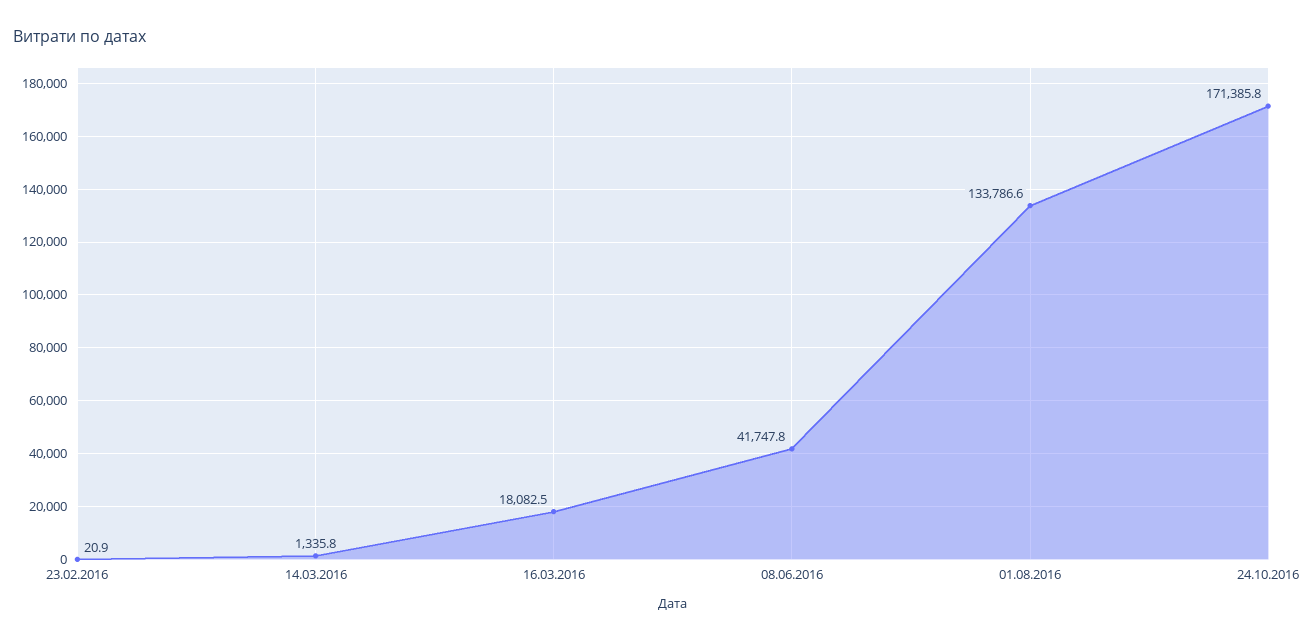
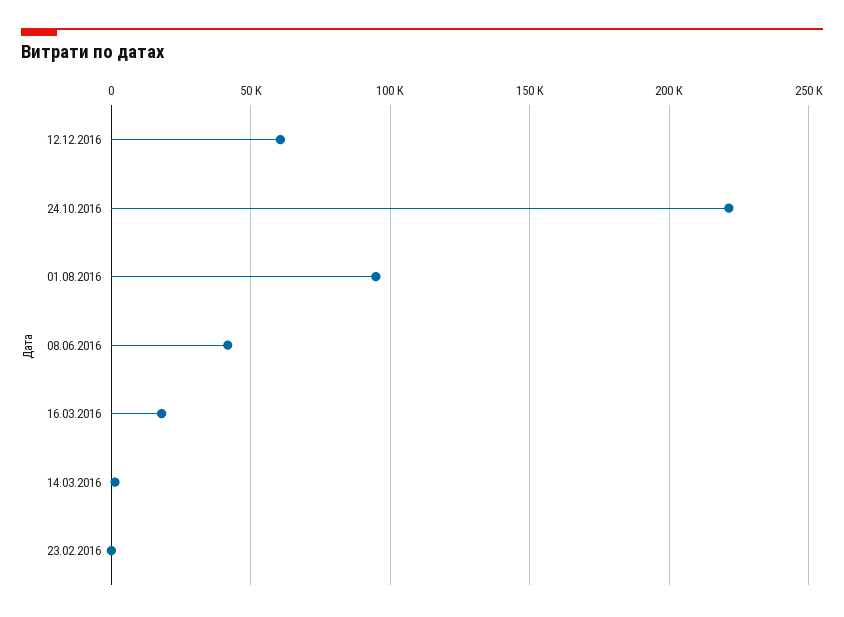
01.08.2016: 133786.6 -> 95000
24.10.2016: 171385.8 -> 220000
12.12.2016: none -> 60000

